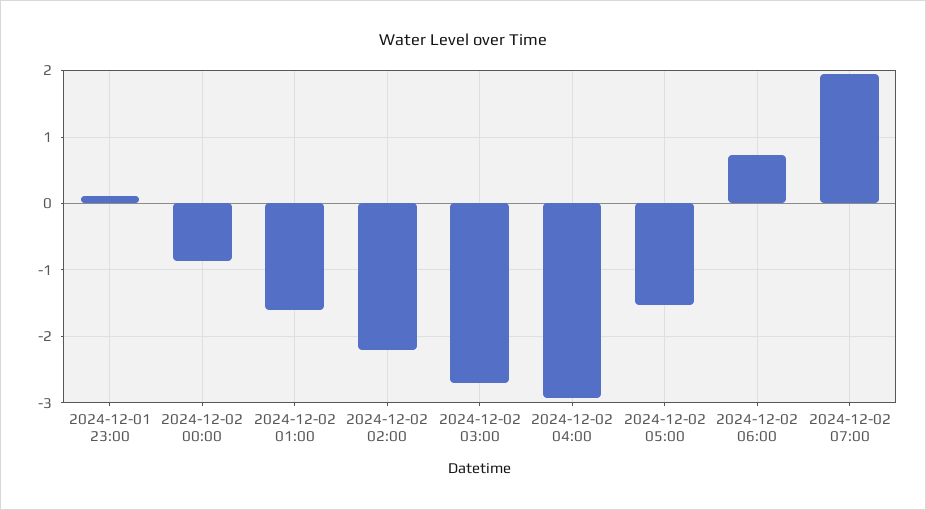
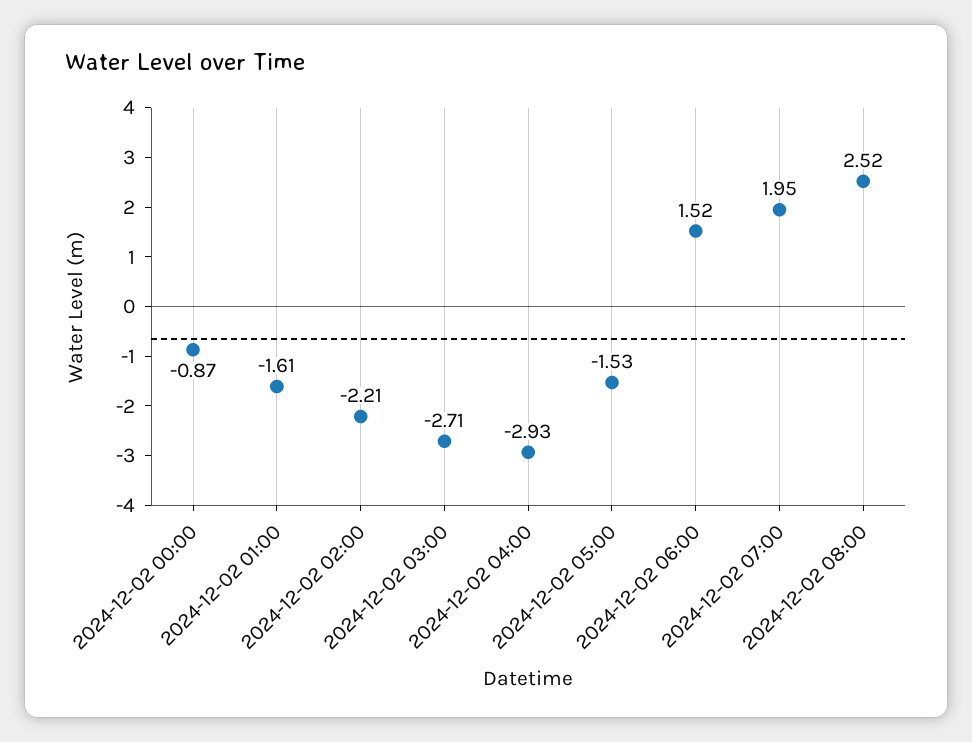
2024-12-01 23:00: 0.1 -> none
2024-12-02 06:00: 0.7 -> 1.52
2024-12-02 08:00: none -> 2.52

